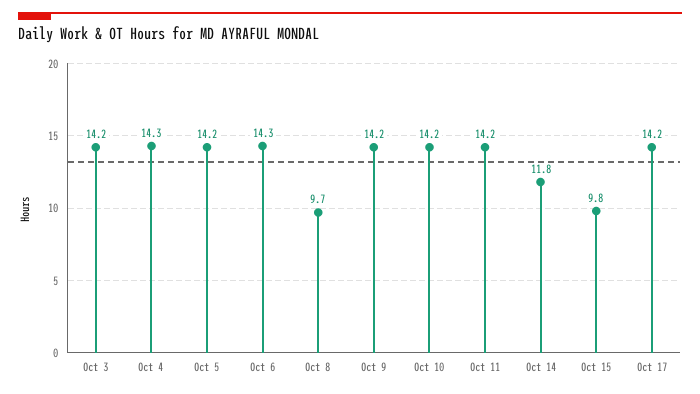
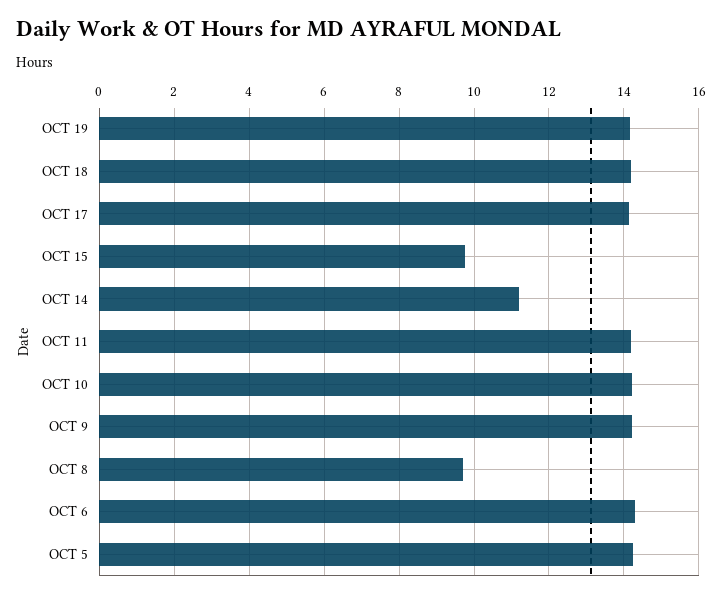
Oct 3: 14.2 -> none
Oct 4: 14.3 -> none
Oct 14: 11.8 -> 11.2
OCT 19: none -> 14.2
OCT 18: none -> 14.2

